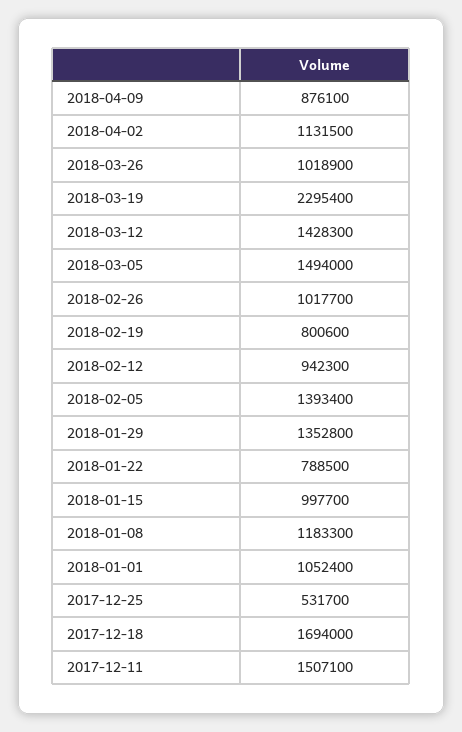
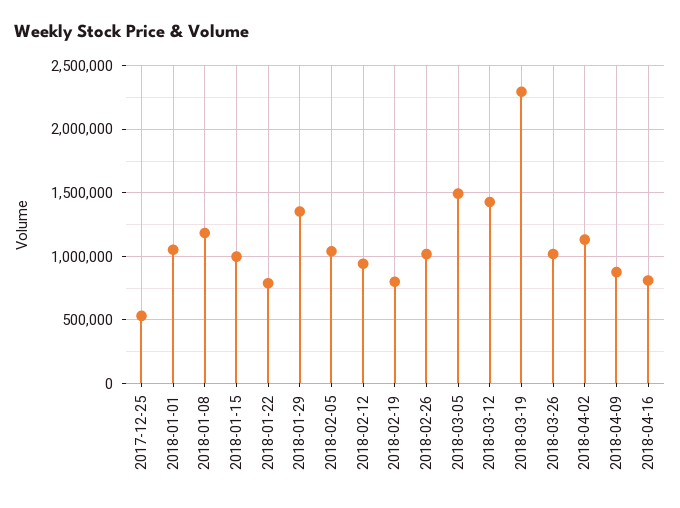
2018-02-05: 1393400 -> 1050000
2017-12-18: 1694000 -> none
2017-12-11: 1507100 -> none
2018-04-16: none -> 800000

